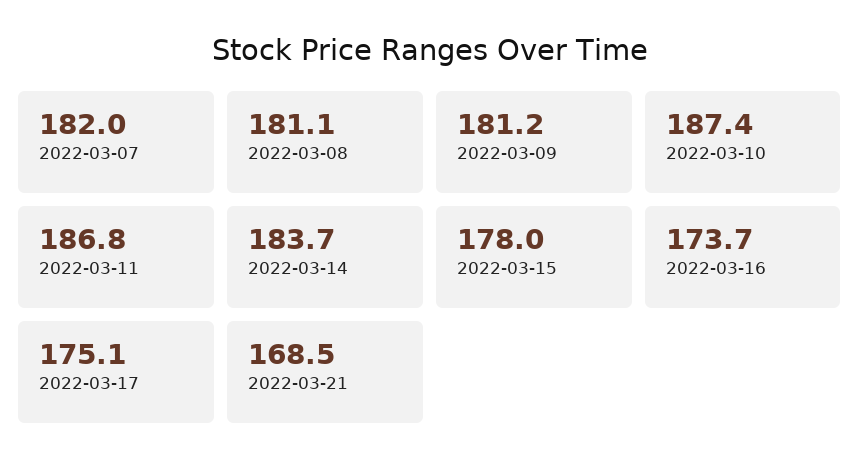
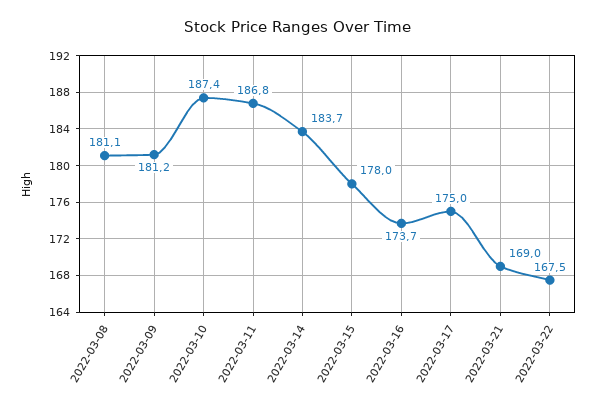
2022-03-07: 182 -> none
2022-03-17: 175.1 -> 175
2022-03-21: 168.5 -> 169
2022-03-22: none -> 167.5

